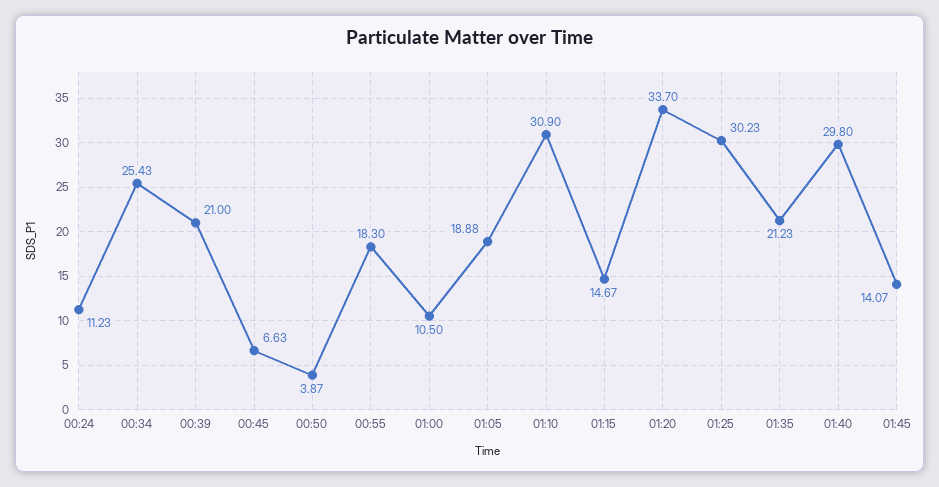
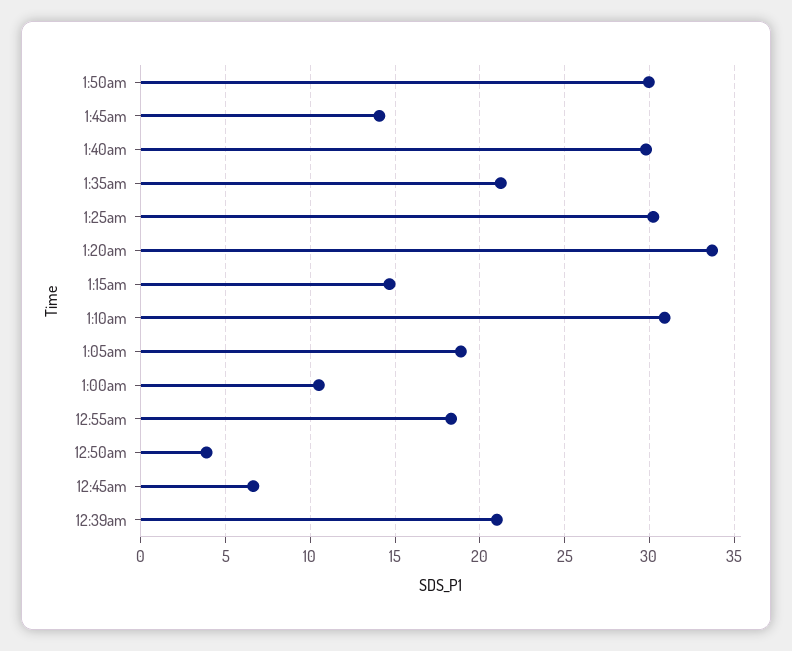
00:24: 11.23 -> none
00:34: 25.43 -> none
1:50am: none -> 30

